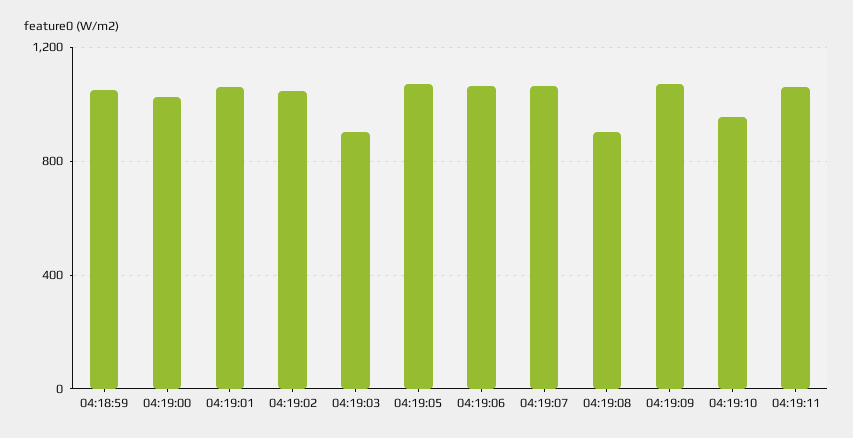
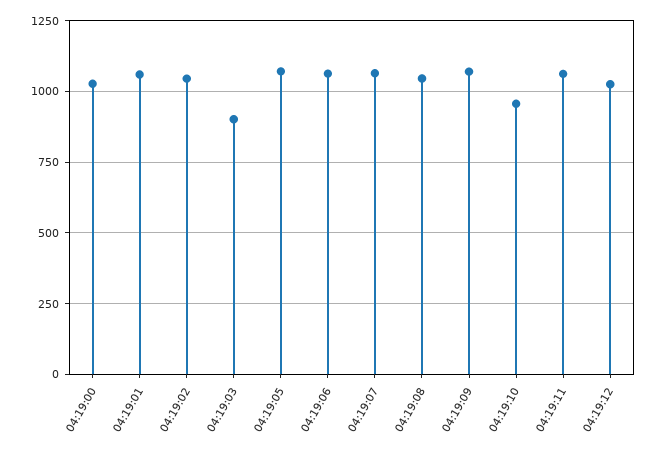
04:18:59: 1050 -> none
04:19:08: 900 -> 1050
04:19:12: none -> 1025

